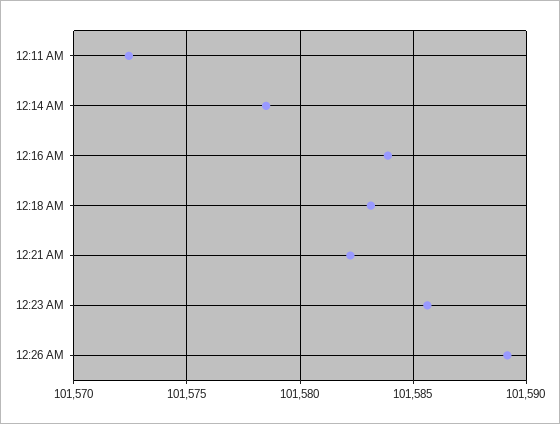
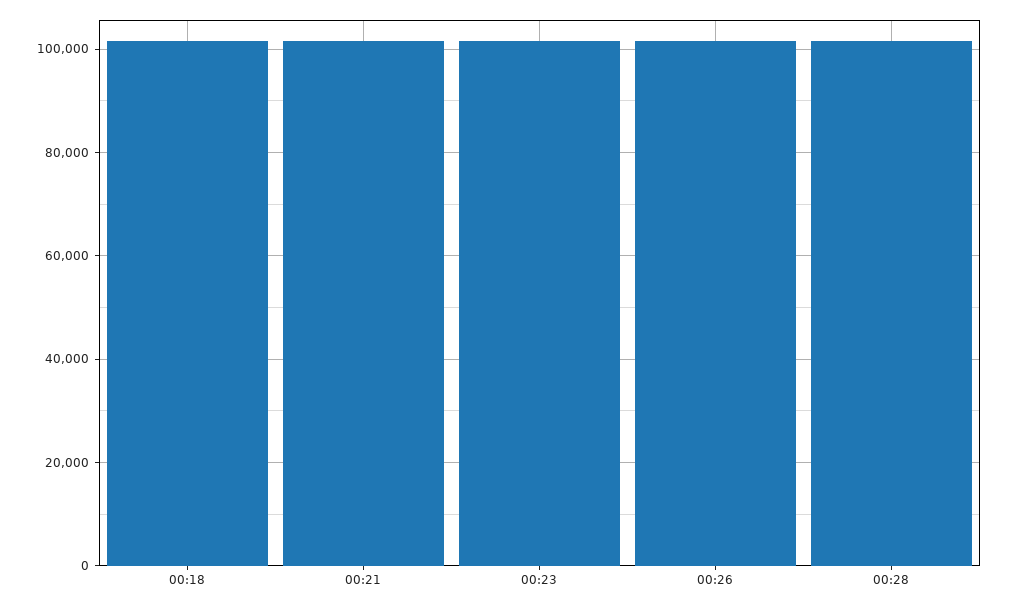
12:11 AM: 101572.5 -> none
12:14 AM: 101578.5 -> none
12:16 AM: 101584 -> none
00:28: none -> 102000

